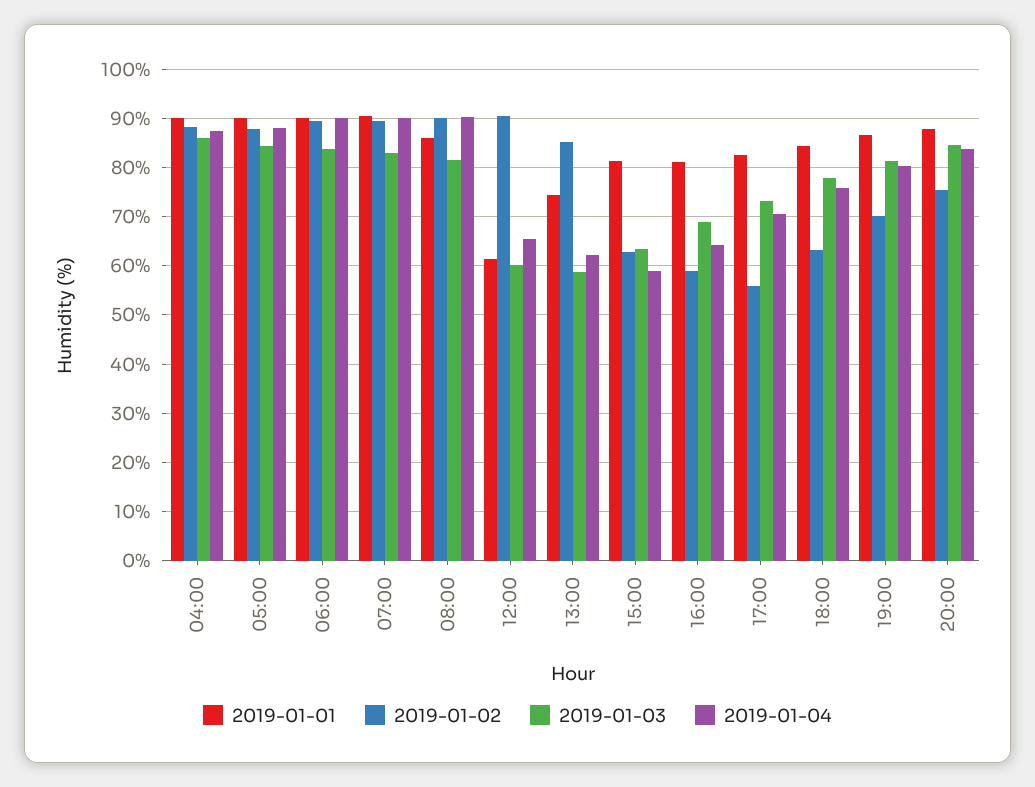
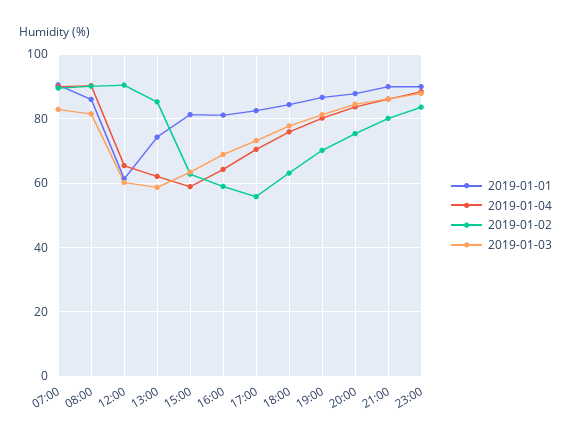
2019-01-01, 04:00: 90 -> none
2019-01-02, 04:00: 88 -> none
2019-01-03, 04:00: 86 -> none
2019-01-04, 04:00: 88 -> none
2019-01-01, 05:00: 90 -> none
2019-01-02, 05:00: 88 -> none
2019-01-03, 05:00: 84 -> none
2019-01-04, 05:00: 88 -> none
2019-01-01, 06:00: 90 -> none
2019-01-02, 06:00: 90 -> none
2019-01-03, 06:00: 84 -> none
2019-01-04, 06:00: 90 -> none
2019-01-01, 21:00: none -> 90
2019-01-04, 21:00: none -> 86
2019-01-02, 21:00: none -> 80
2019-01-03, 21:00: none -> 86
2019-01-01, 23:00: none -> 90
2019-01-04, 23:00: none -> 88
2019-01-02, 23:00: none -> 84
2019-01-03, 23:00: none -> 88

